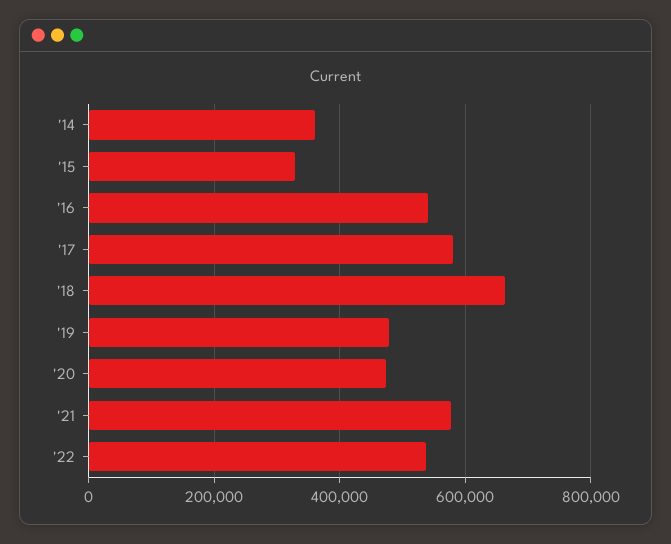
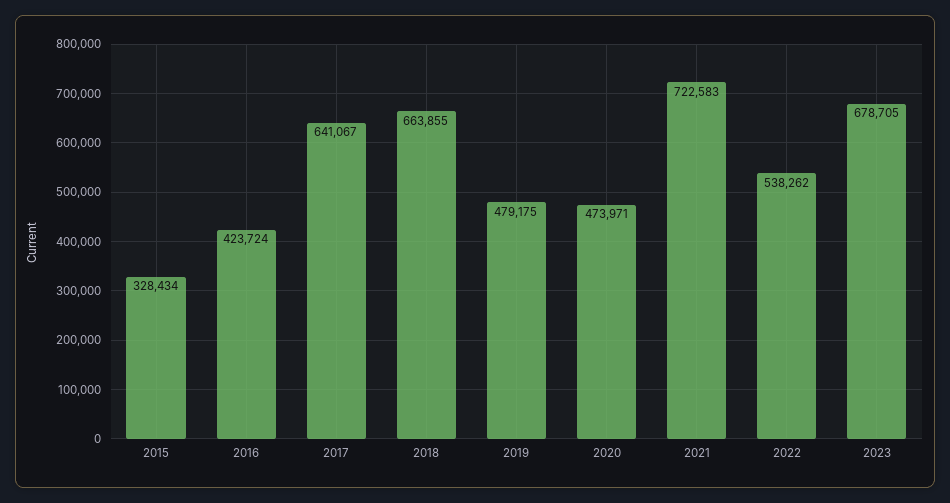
'14: 360000 -> none
'16: 540000 -> 423724
'17: 580000 -> 641067
'21: 580000 -> 722583
2023: none -> 678705

